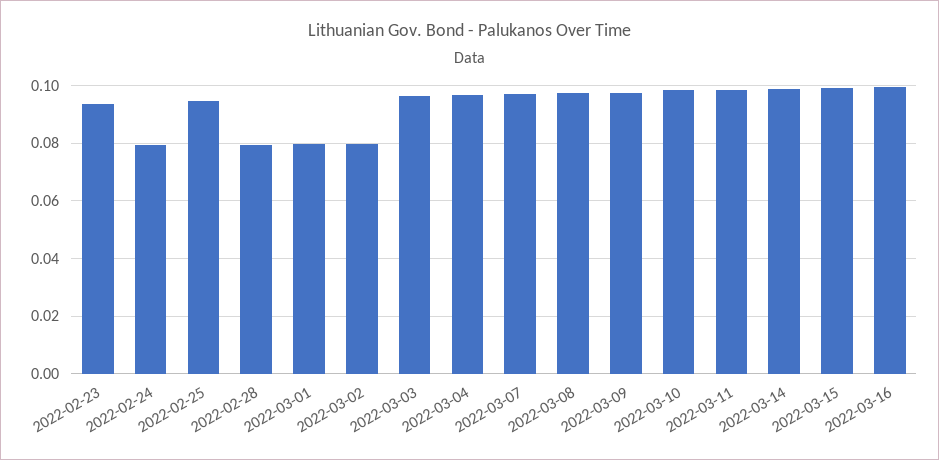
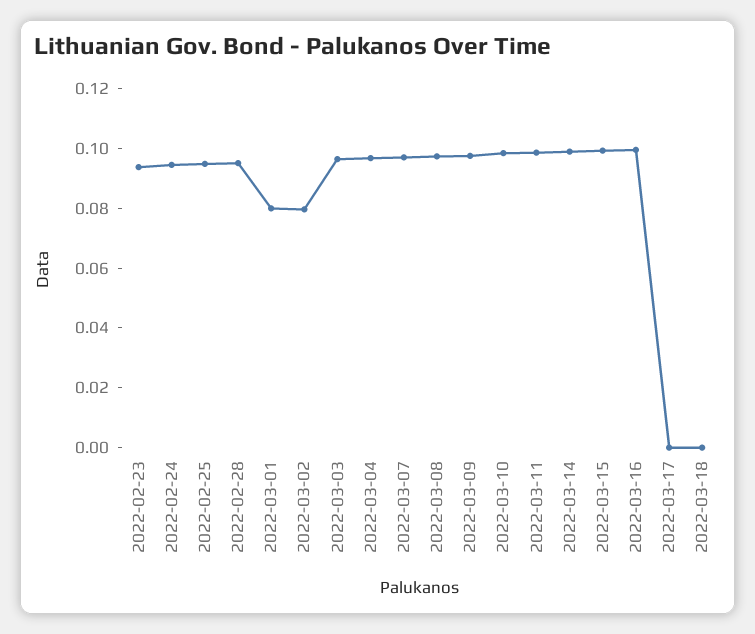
2022-02-24: 0.08 -> 0.095
2022-02-28: 0.08 -> 0.095
2022-03-17: none -> 0
2022-03-18: none -> 0

